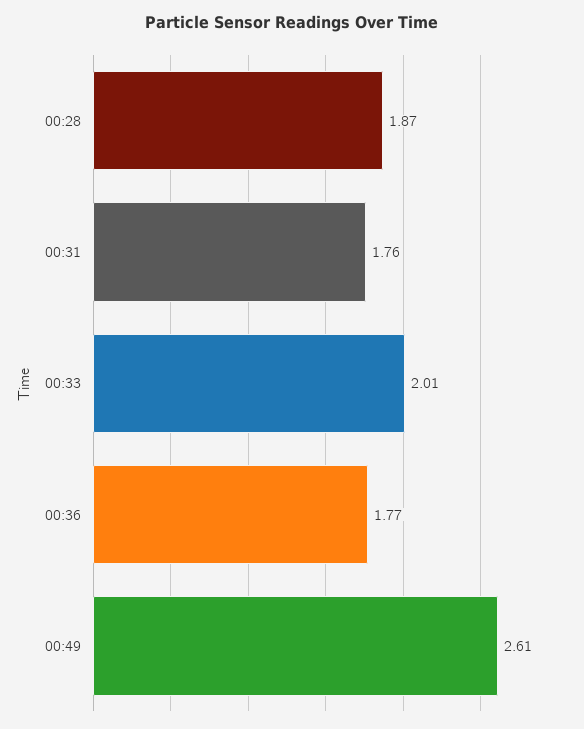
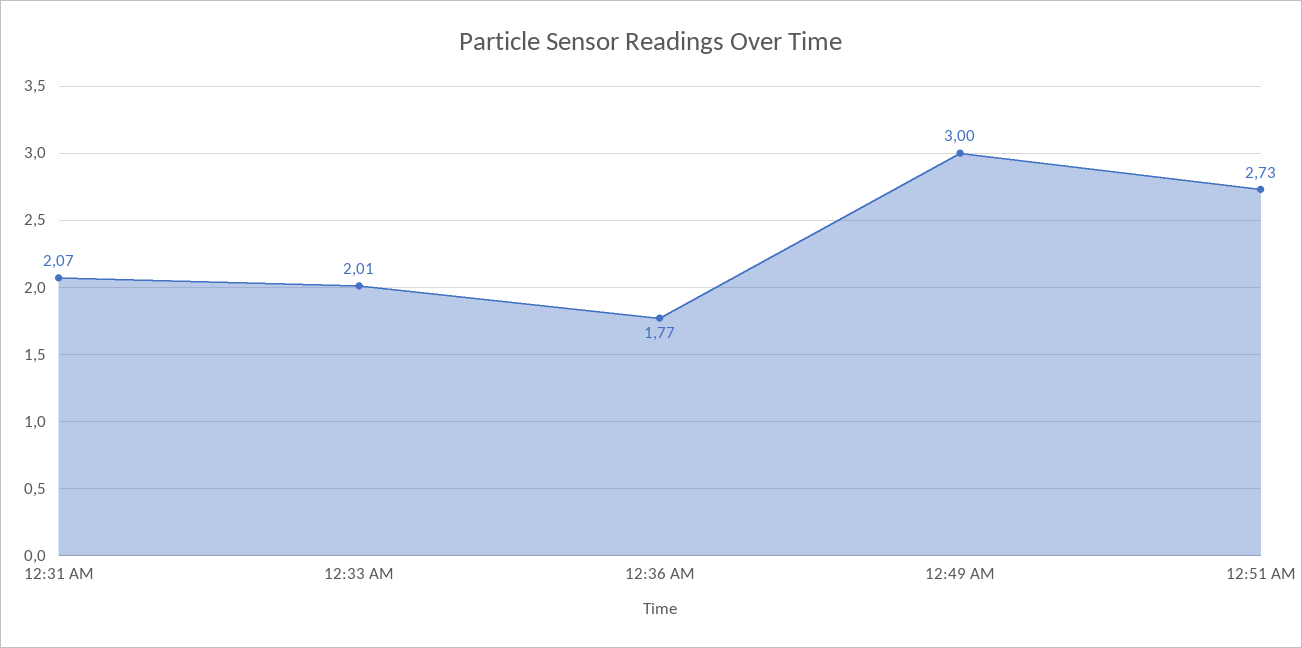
00:28: 1.87 -> none
00:31: 1.76 -> 2.07
00:49: 2.61 -> 3
12:51 AM: none -> 2.73

